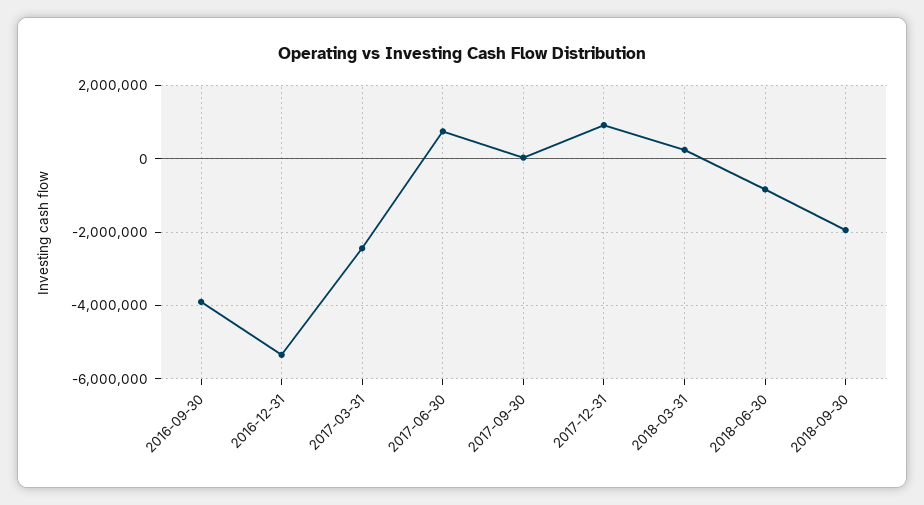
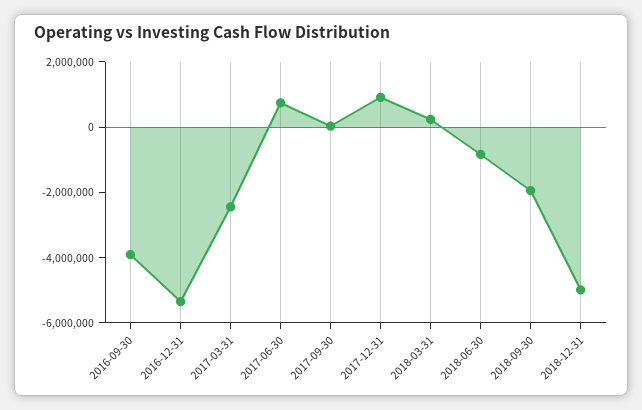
2018-12-31: none -> -5000000

